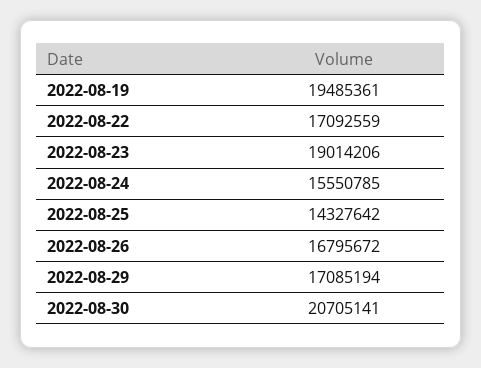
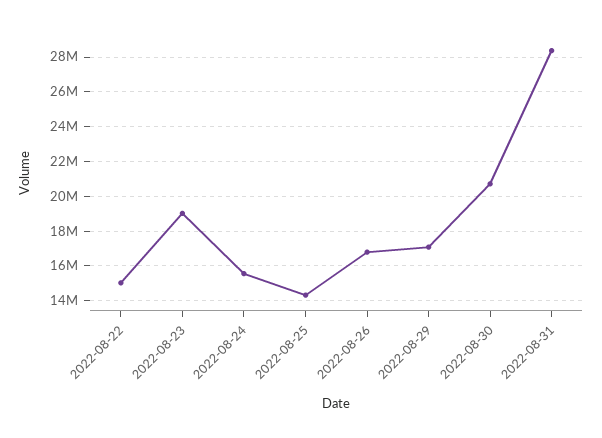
2022-08-19: 19485361 -> none
2022-08-22: 17092559 -> 15000000
2022-08-31: none -> 28500000

